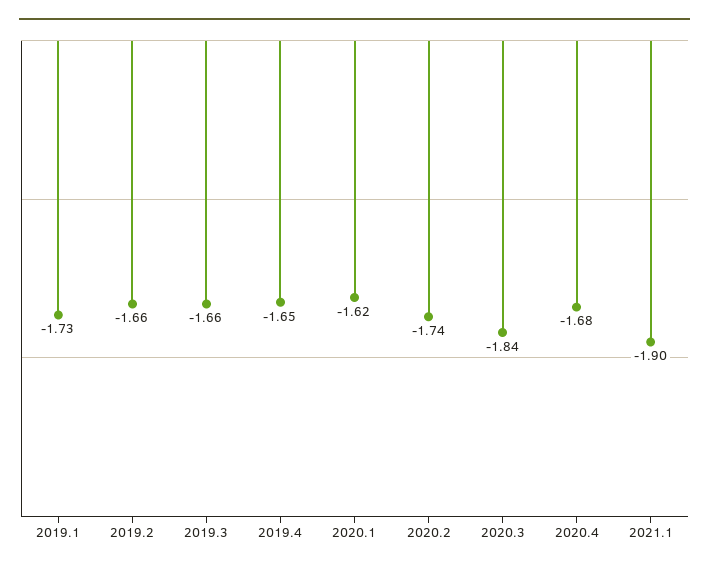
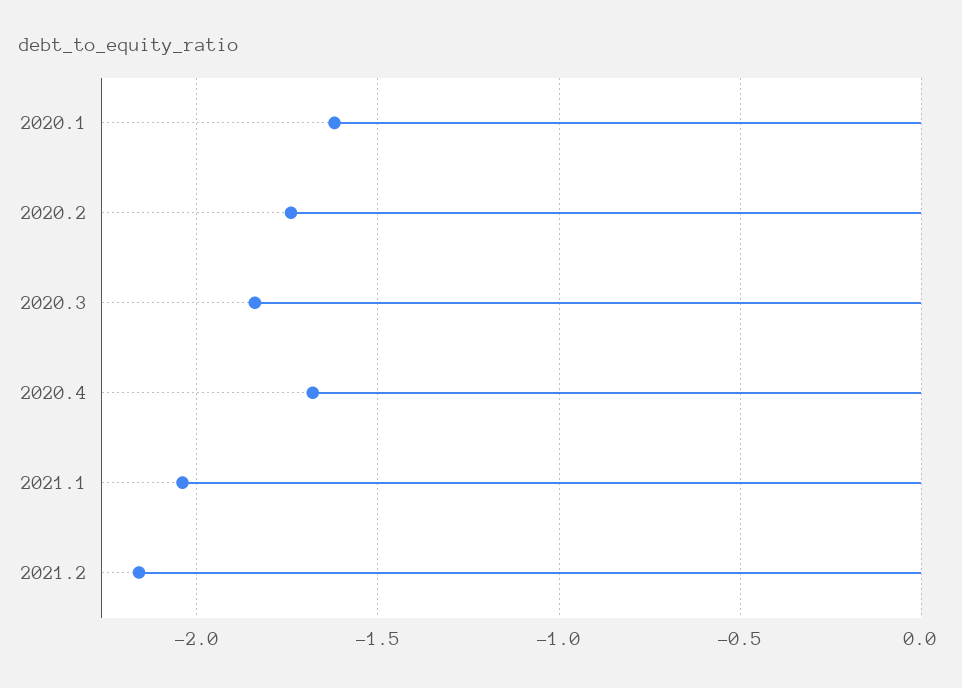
2019.1: -1.73 -> none
2019.2: -1.66 -> none
2019.3: -1.66 -> none
2019.4: -1.65 -> none
2021.1: -1.9 -> -2.05
2021.2: none -> -2.15

